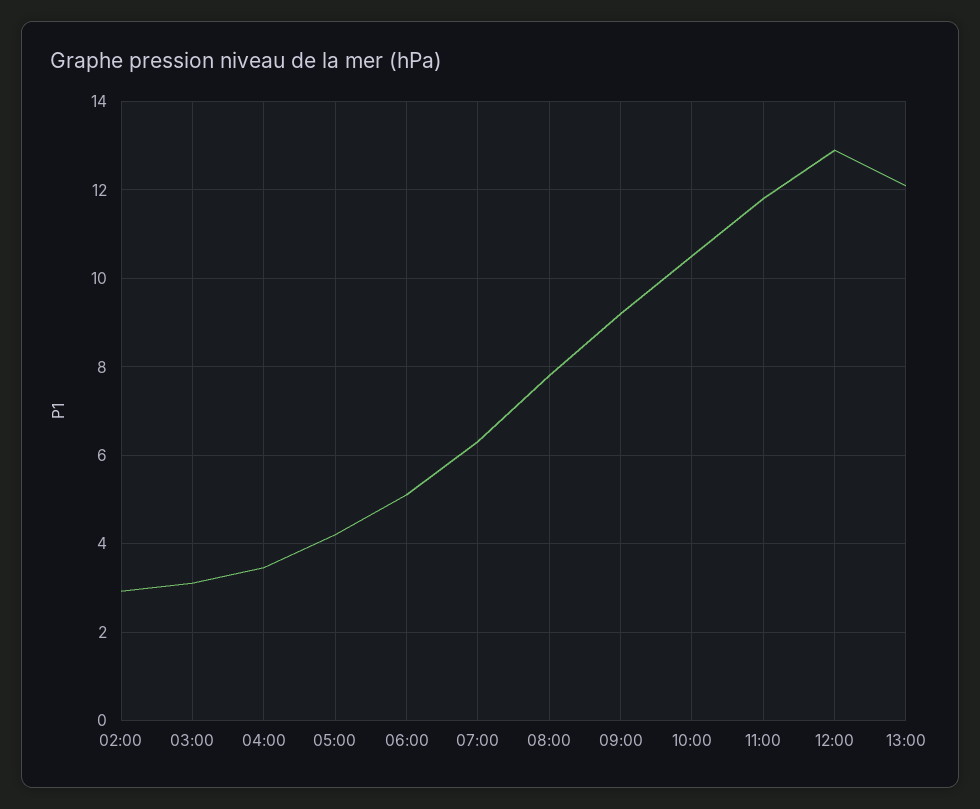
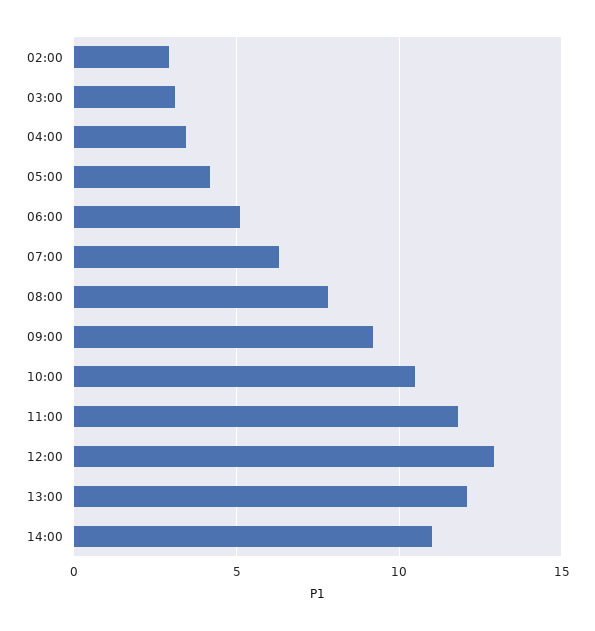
14:00: none -> 11

